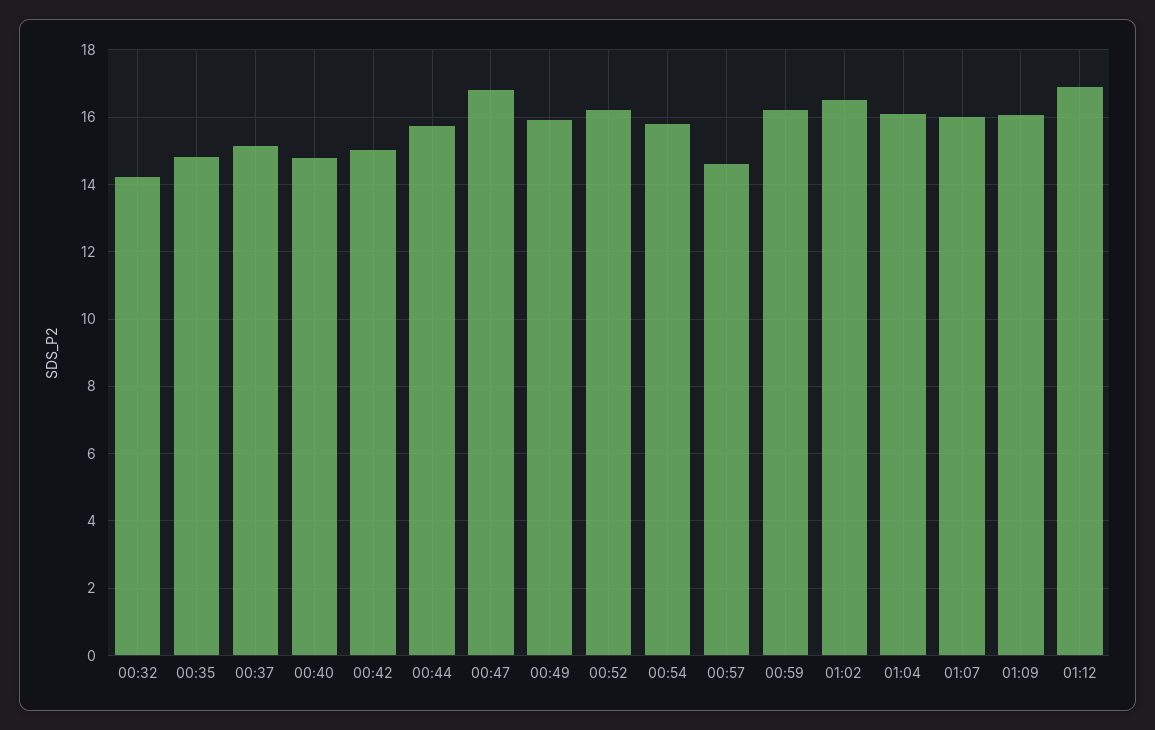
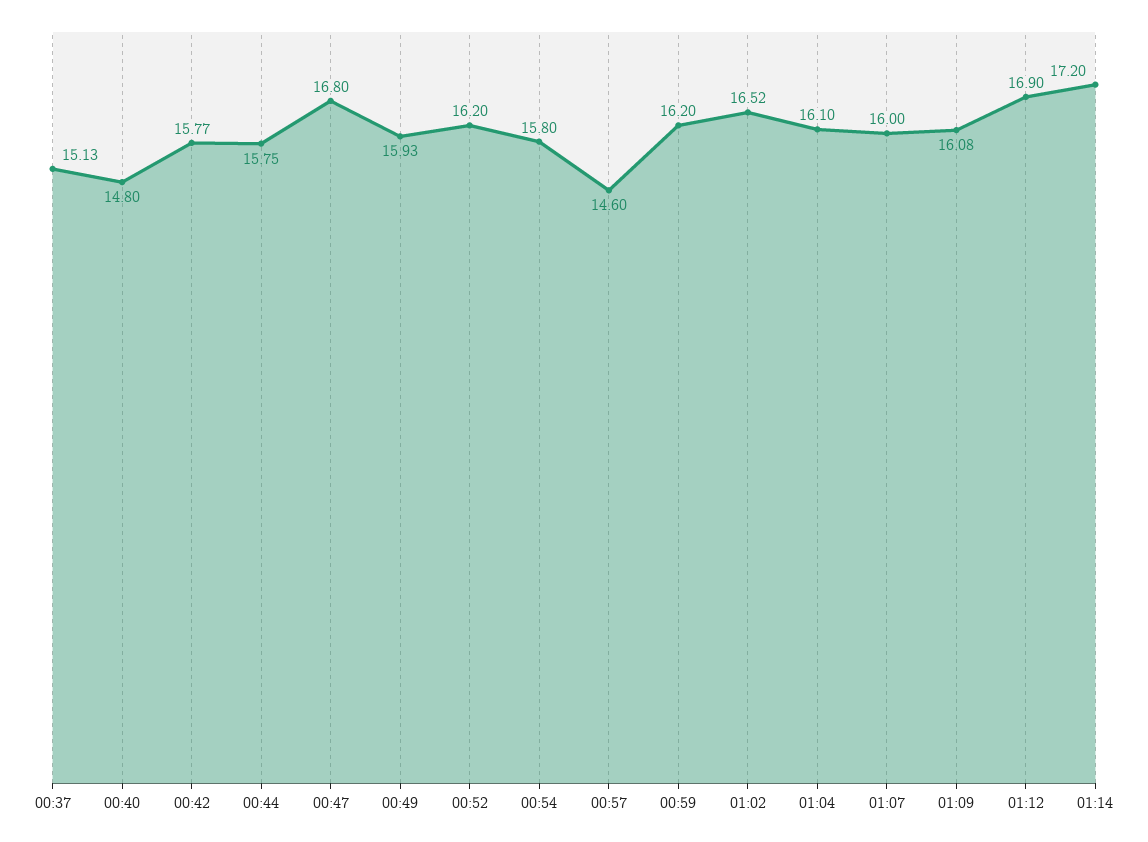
00:32: 14.2 -> none
00:35: 14.8 -> none
00:42: 15 -> 15.77
01:14: none -> 17.2

